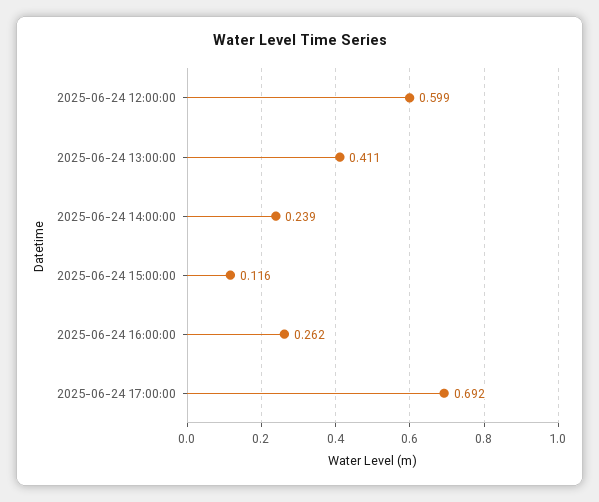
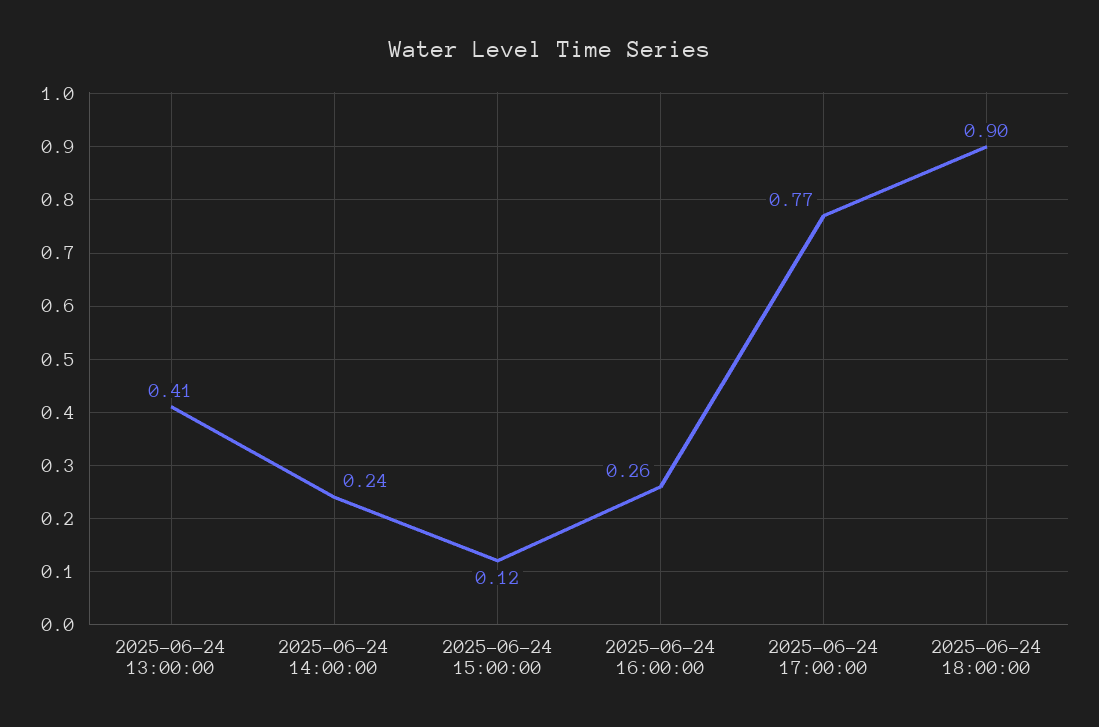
2025-06-24 12:00:00: 0.599 -> none
2025-06-24 17:00:00: 0.692 -> 0.77
2025-06-24 18:00:00: none -> 0.9

